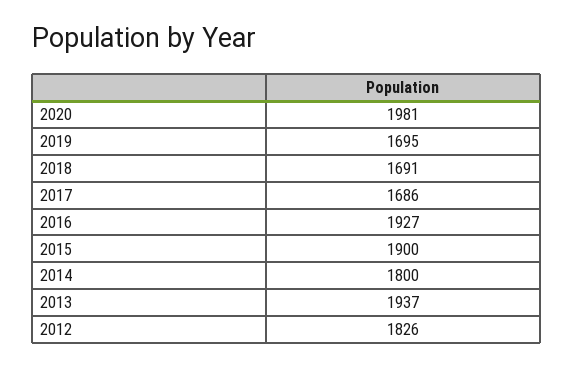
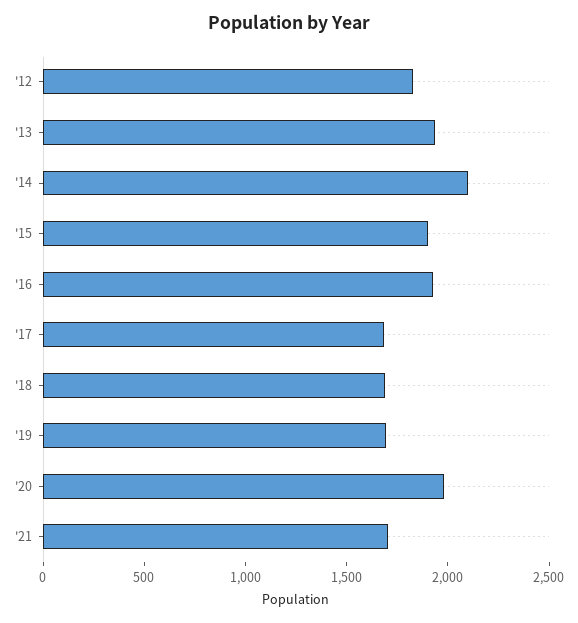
2014: 1800 -> 2100
'21: none -> 1700

